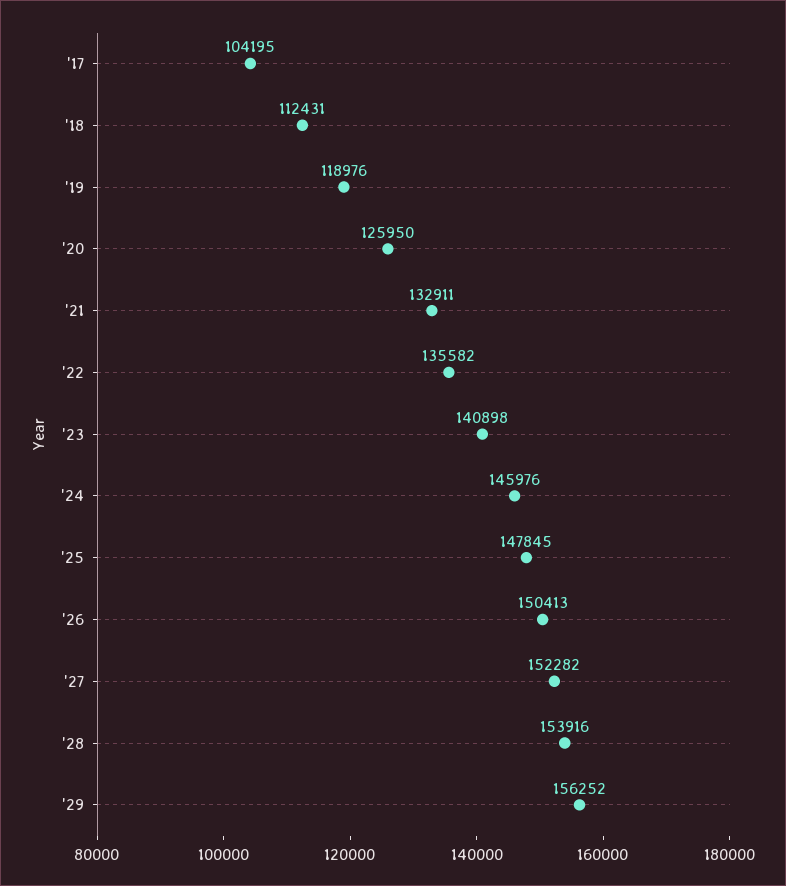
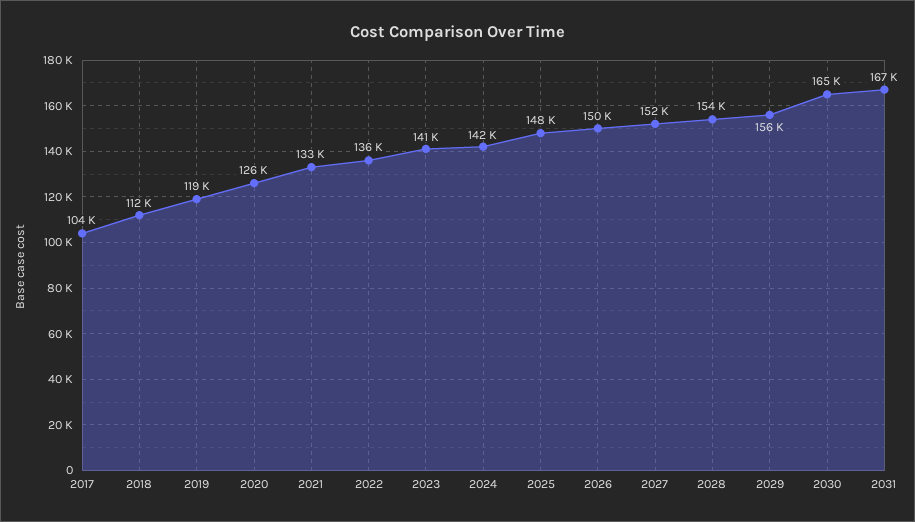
'24: 145976 -> 142000
2030: none -> 165000
2031: none -> 167000

